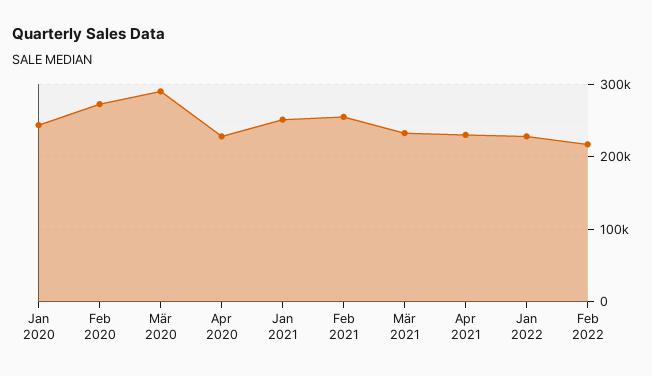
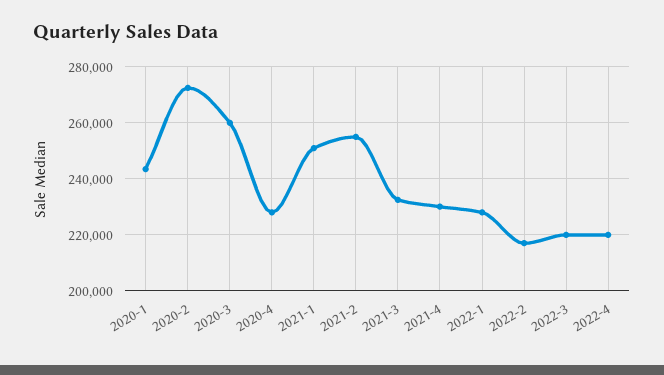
Mär 2020: 290000 -> 260000
2022-3: none -> 220000
2022-4: none -> 220000

